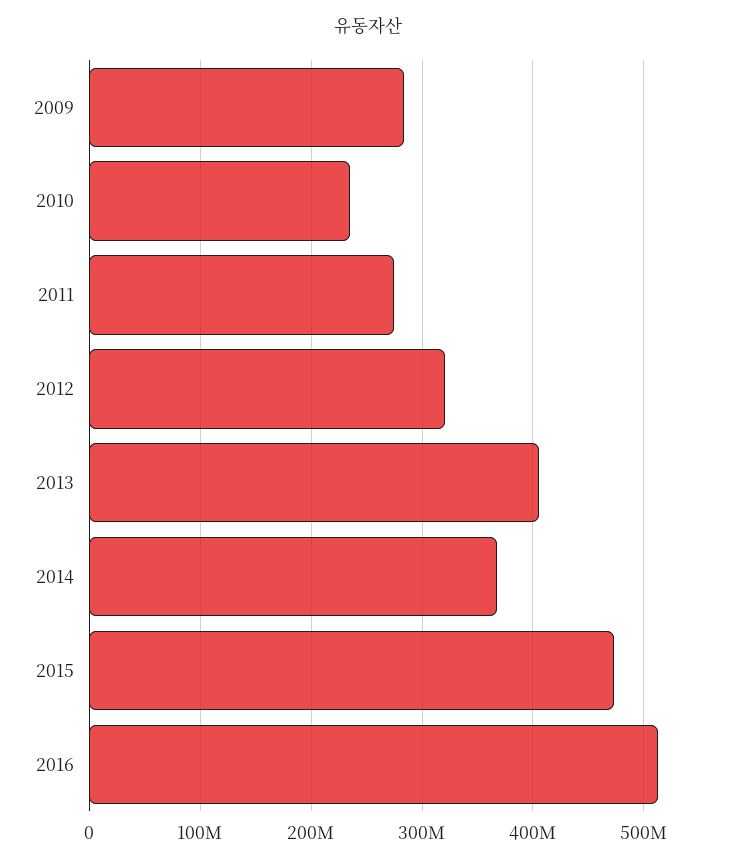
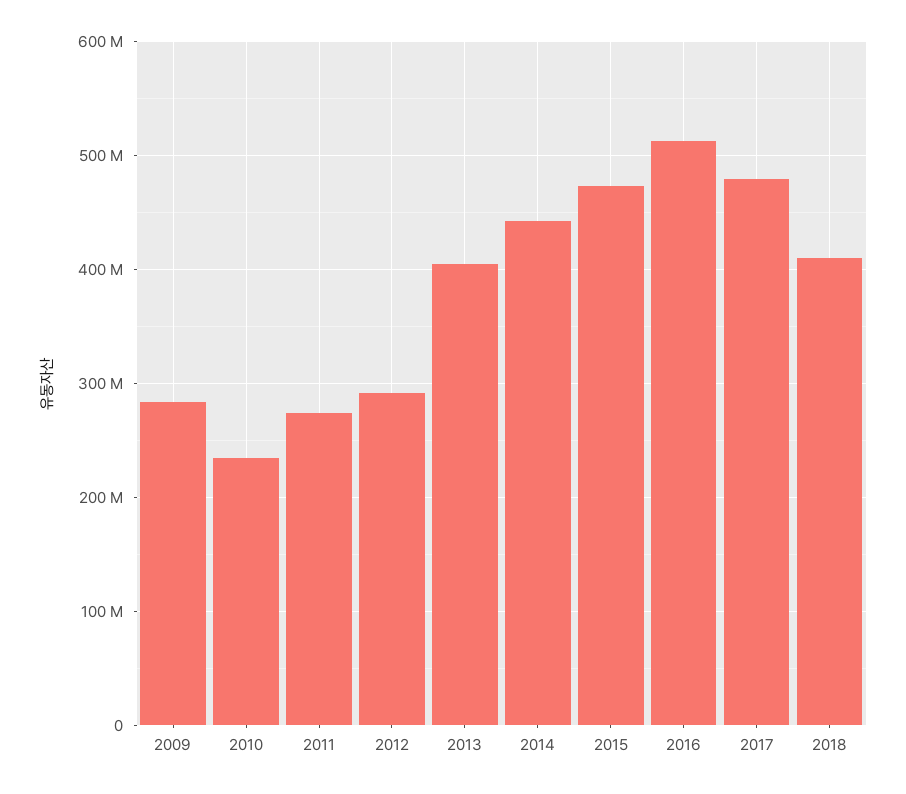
2012: 320000000 -> 290000000
2014: 370000000 -> 440000000
2017: none -> 480000000
2018: none -> 410000000

